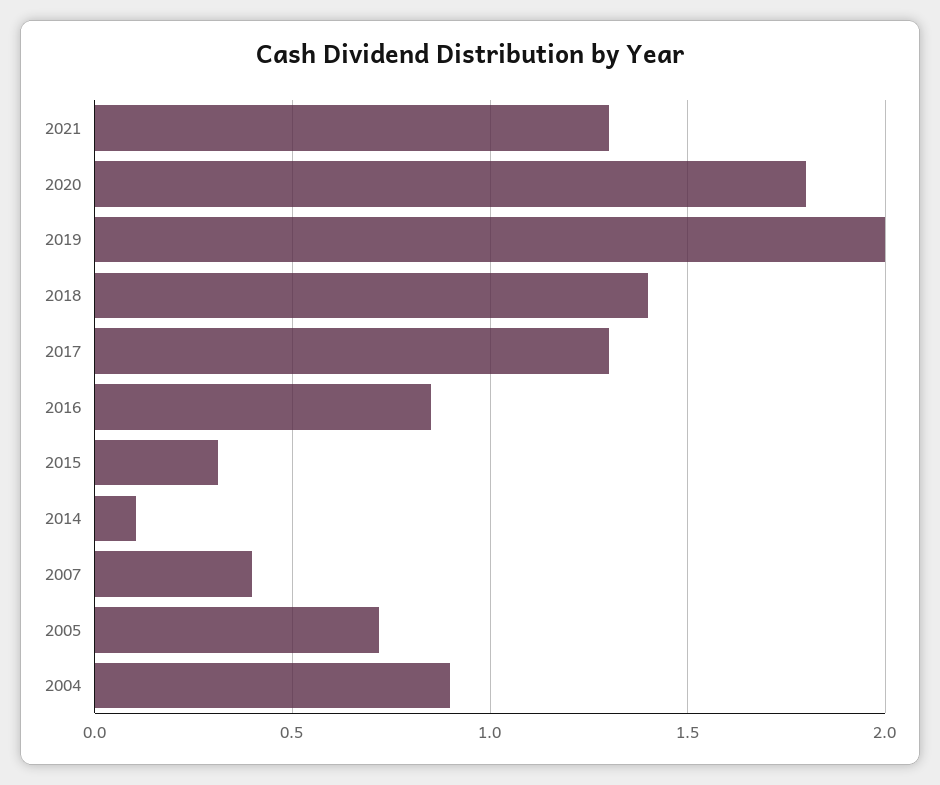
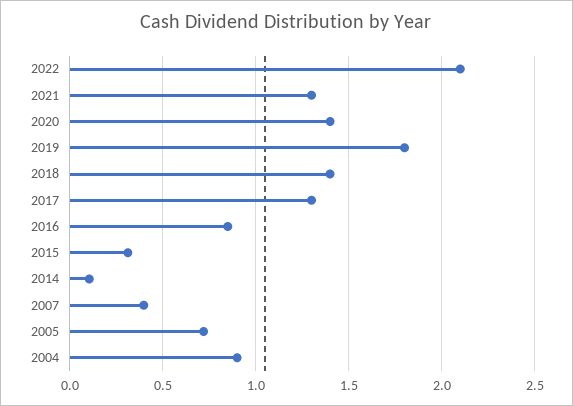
2020: 1.8 -> 1.4
2019: 2 -> 1.8
2022: none -> 2.1

